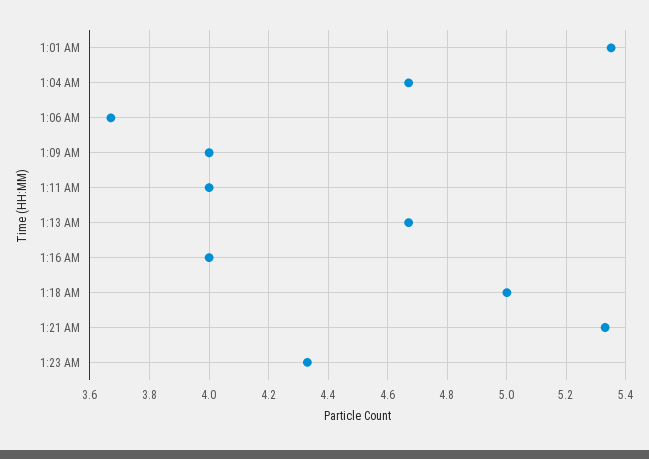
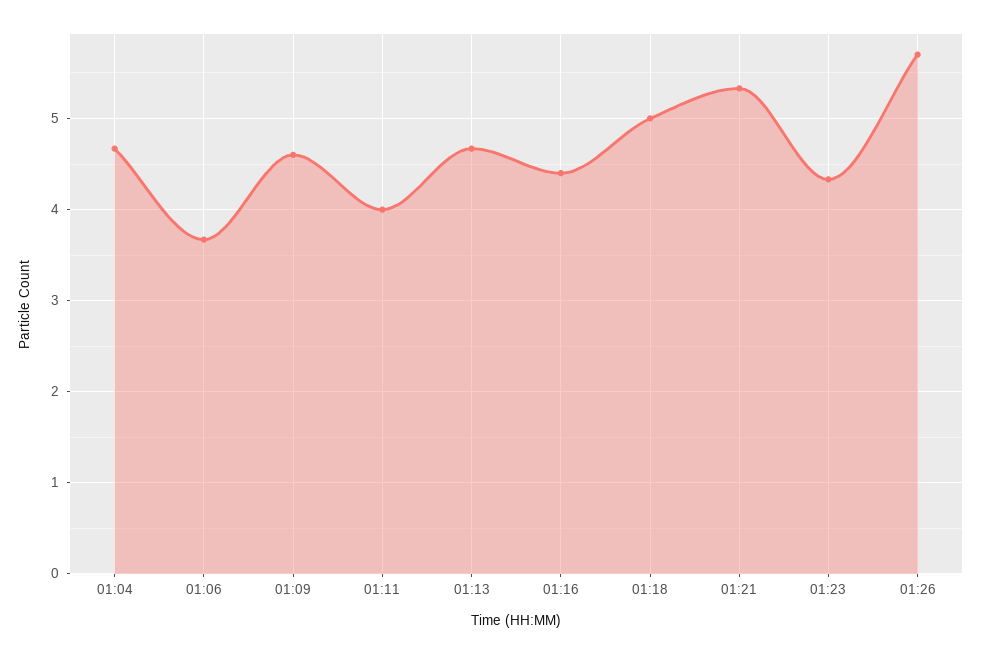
1:01 AM: 5.35 -> none
1:09 AM: 4 -> 4.6
1:16 AM: 4 -> 4.4
01:26: none -> 5.7

